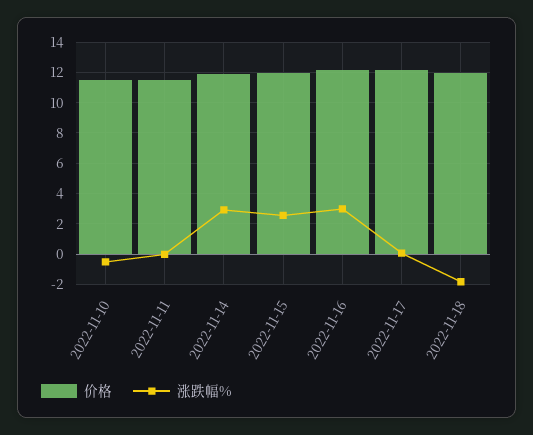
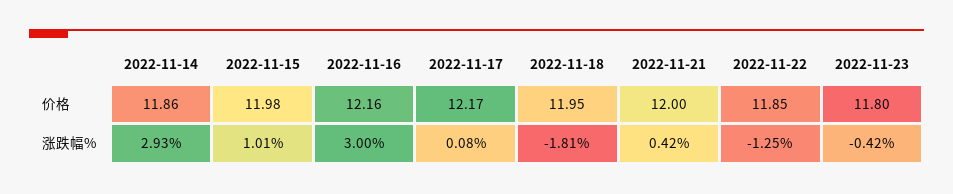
价格, 2022-11-10: 11.5 -> none
涨跌幅%, 2022-11-10: -0.5 -> none
价格, 2022-11-11: 11.5 -> none
涨跌幅%, 2022-11-11: 0 -> none
涨跌幅%, 2022-11-15: 2.5 -> 1.01
价格, 2022-11-21: none -> 12
价格, 2022-11-22: none -> 11.85
价格, 2022-11-23: none -> 11.8
涨跌幅%, 2022-11-21: none -> 0.42
涨跌幅%, 2022-11-22: none -> -1.25
涨跌幅%, 2022-11-23: none -> -0.42

